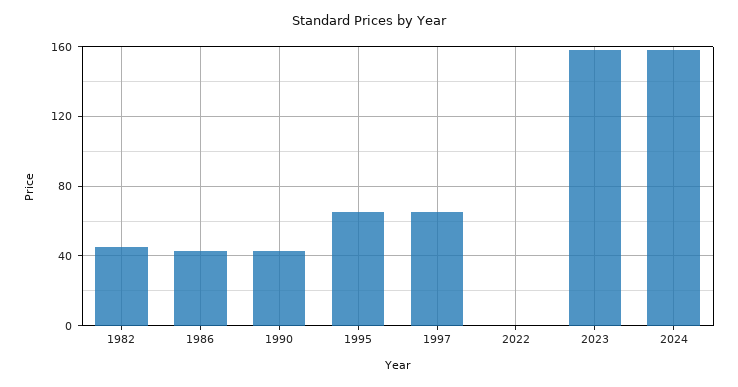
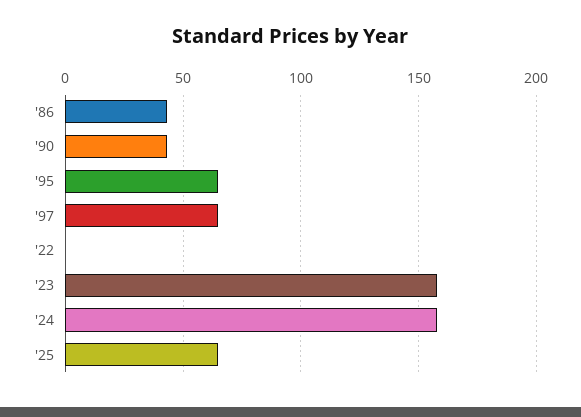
1982: 45 -> none
'25: none -> 65

